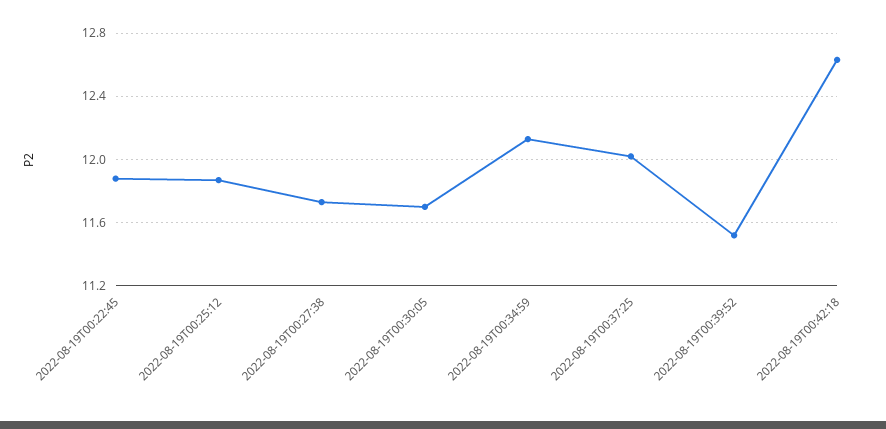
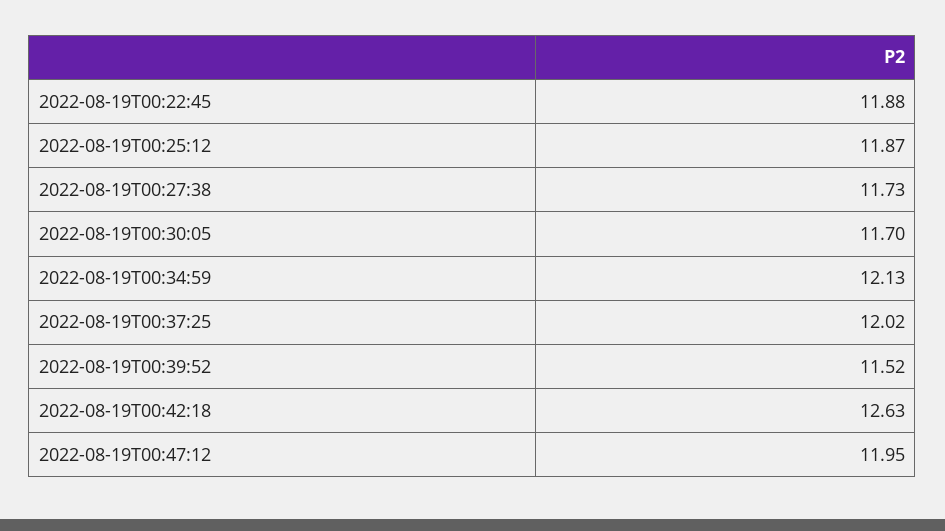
2022-08-19T00:47:12: none -> 11.95

